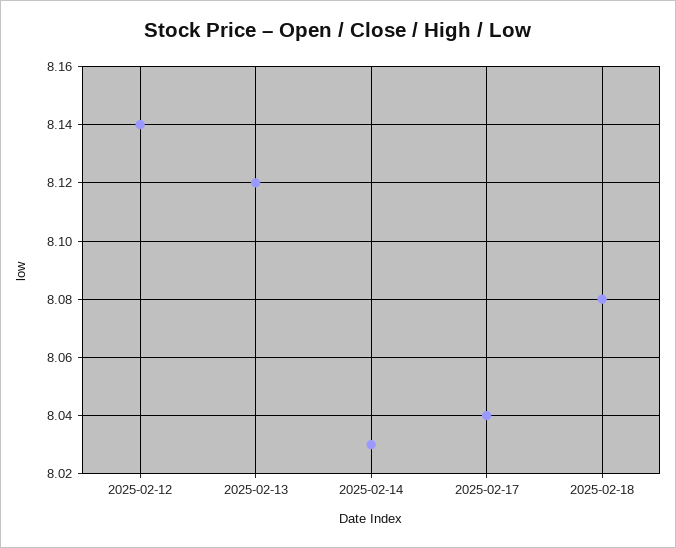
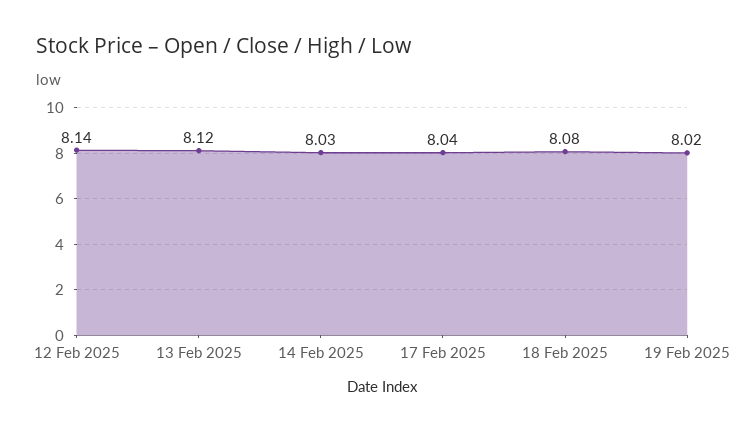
19 Feb 2025: none -> 8.02

